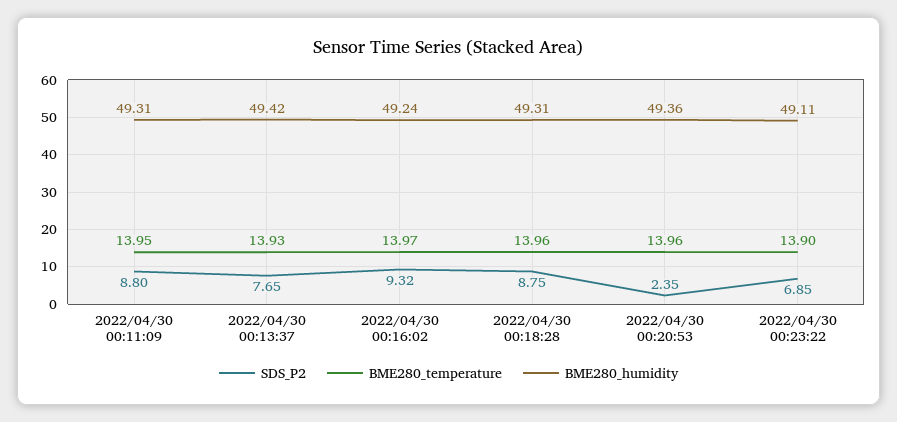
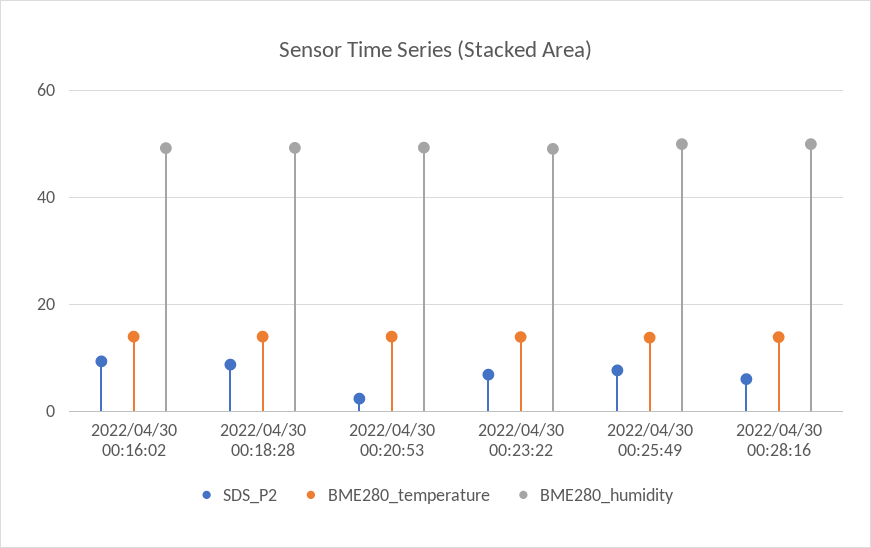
SDS_P2, 2022/04/30 00:11:09: 8.8 -> none
BME280_temperature, 2022/04/30 00:11:09: 13.95 -> none
BME280_humidity, 2022/04/30 00:11:09: 49.31 -> none
SDS_P2, 2022/04/30 00:13:37: 7.65 -> none
BME280_temperature, 2022/04/30 00:13:37: 13.93 -> none
BME280_humidity, 2022/04/30 00:13:37: 49.42 -> none
SDS_P2, 2022/04/30 00:25:49: none -> 8
BME280_temperature, 2022/04/30 00:25:49: none -> 14
BME280_humidity, 2022/04/30 00:25:49: none -> 50
SDS_P2, 2022/04/30 00:28:16: none -> 6
BME280_temperature, 2022/04/30 00:28:16: none -> 14
BME280_humidity, 2022/04/30 00:28:16: none -> 50

